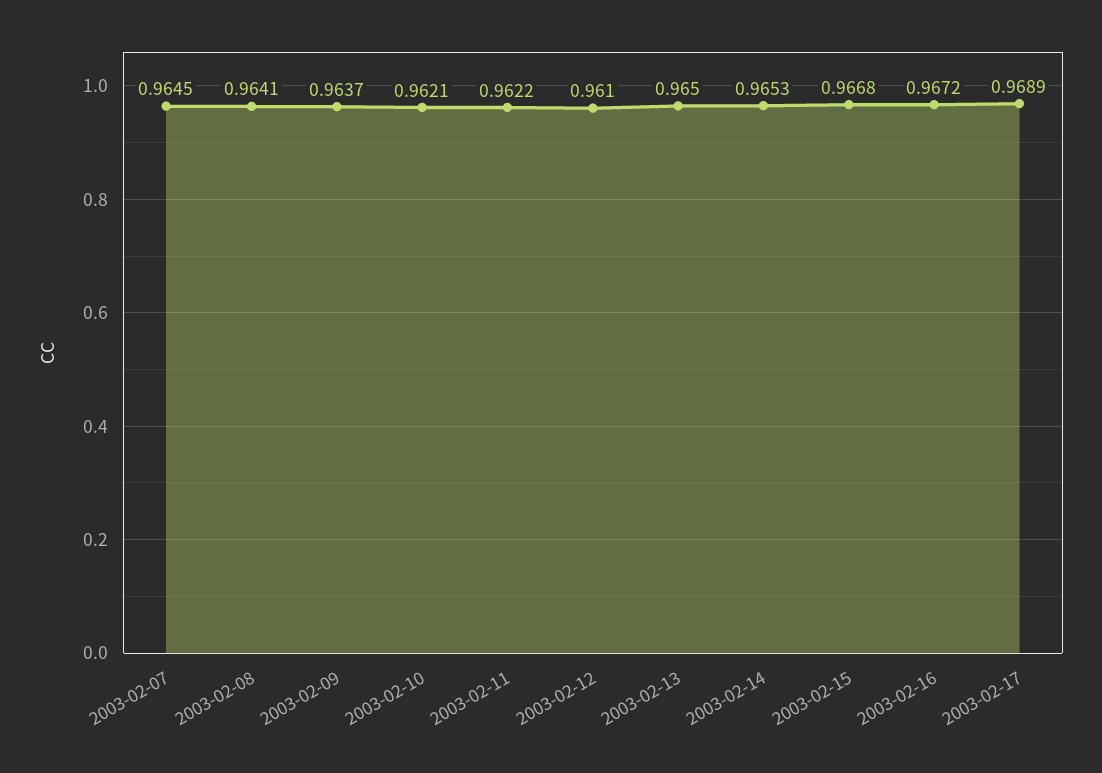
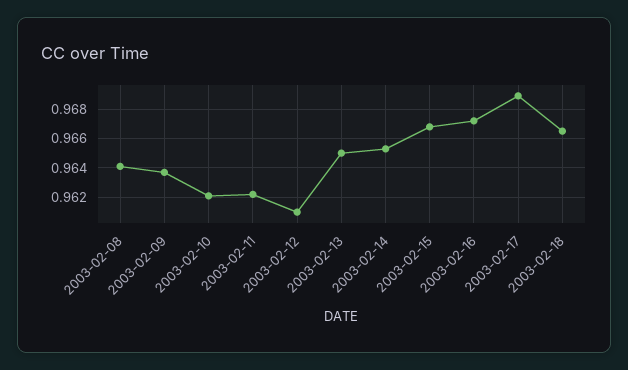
2003-02-07: 0.9645 -> none
2003-02-18: none -> 0.9665

